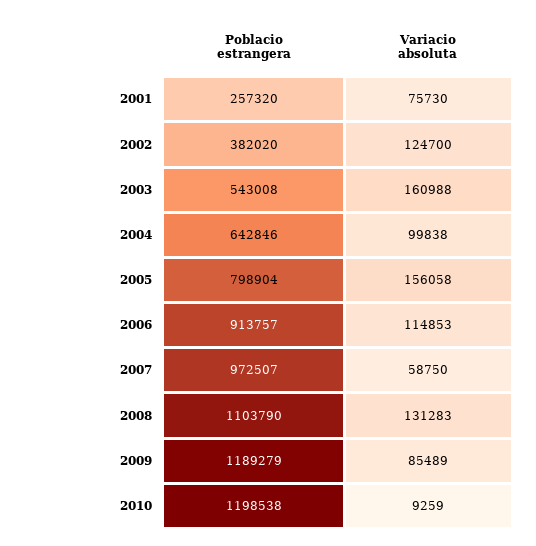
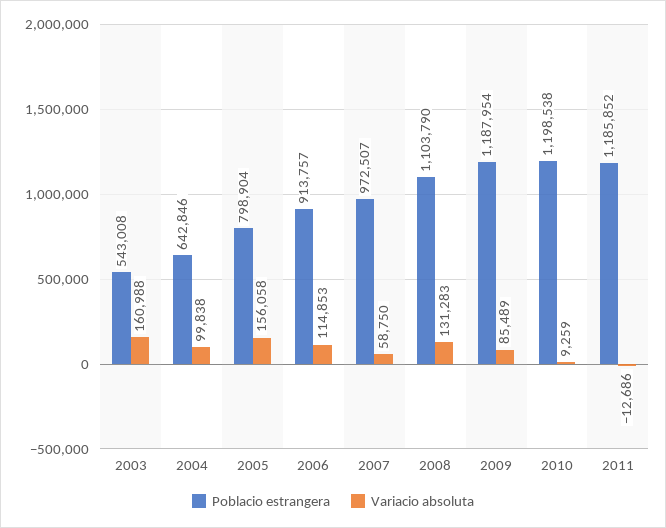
Poblacio estrangera, 2001: 257320 -> none
Variacio absoluta, 2001: 75730 -> none
Poblacio estrangera, 2002: 382020 -> none
Variacio absoluta, 2002: 124700 -> none
Poblacio estrangera, 2009: 1189279 -> 1187954
Poblacio estrangera, 2011: none -> 1185852
Variacio absoluta, 2011: none -> -12686

